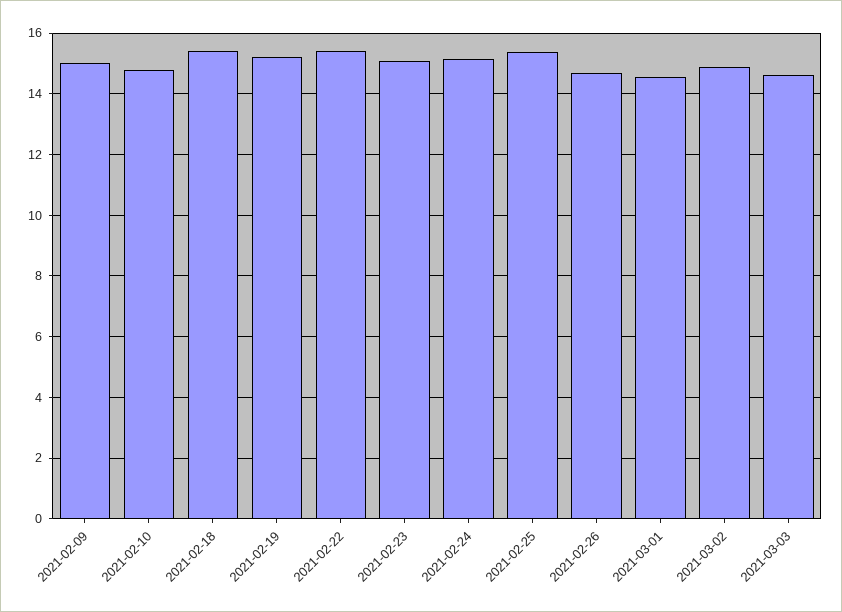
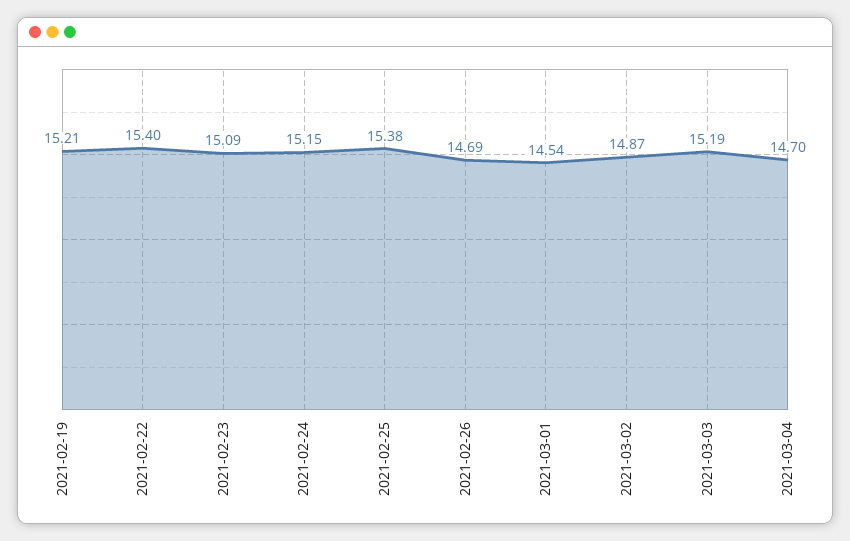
2021-02-09: 15 -> none
2021-02-10: 14.8 -> none
2021-02-18: 15.4 -> none
2021-03-03: 14.6 -> 15.19
2021-03-04: none -> 14.7

